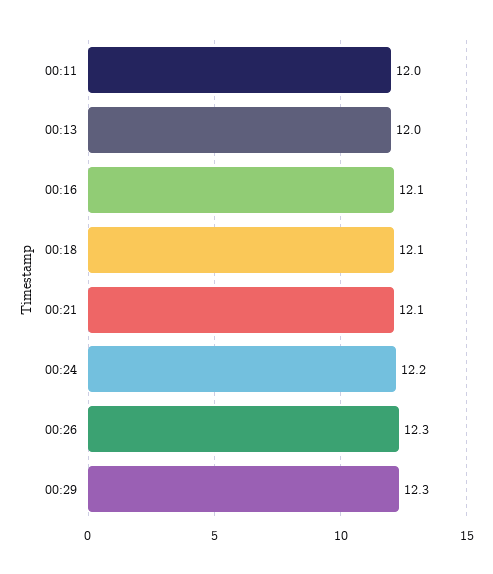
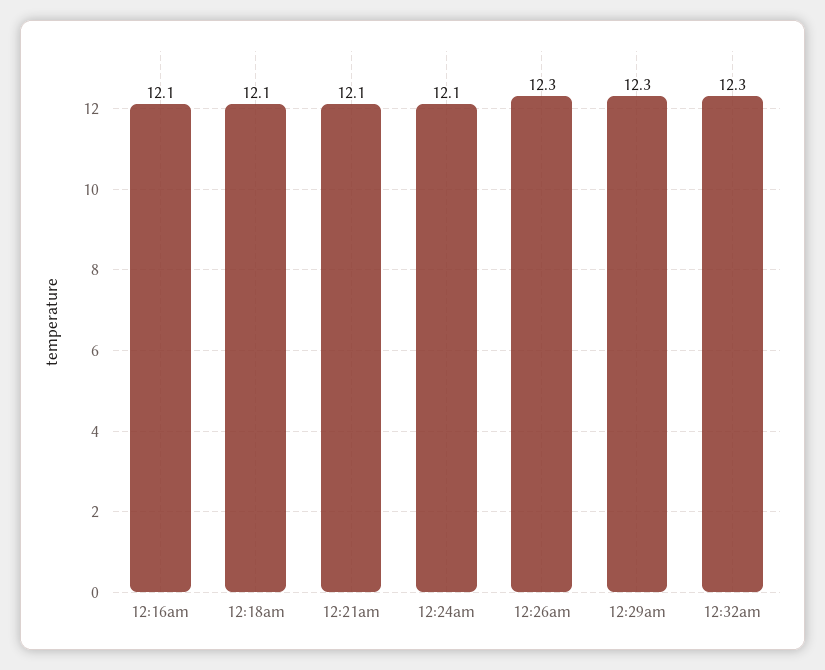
00:11: 12 -> none
00:13: 12 -> none
00:24: 12.2 -> 12.1
12:32am: none -> 12.3

